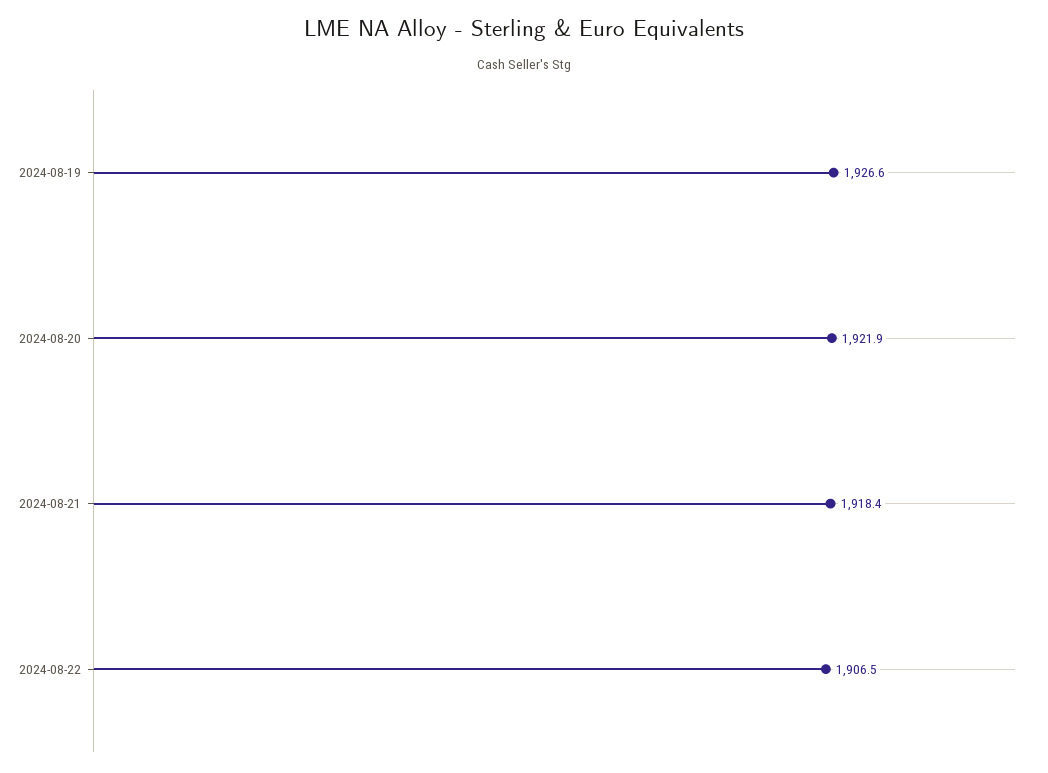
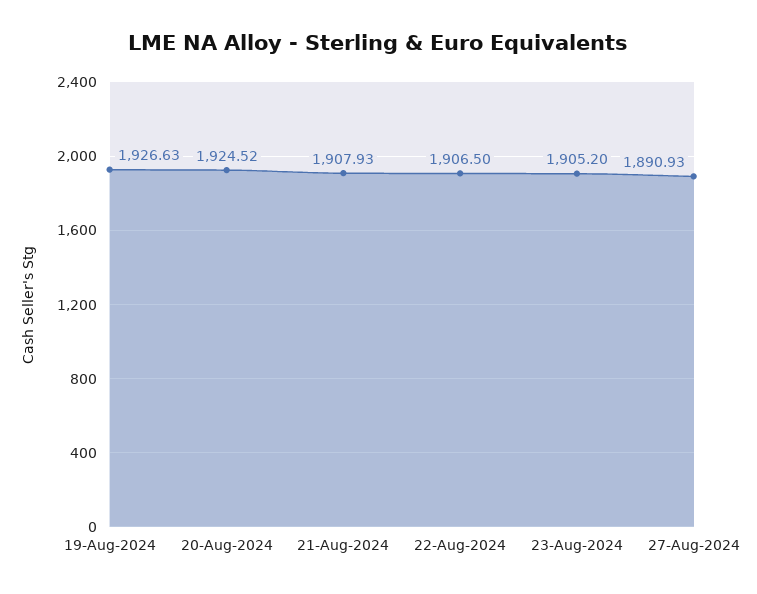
2024-08-20: 1921.9 -> 1924.52
2024-08-21: 1918.4 -> 1907.93
23-Aug-2024: none -> 1905.2
27-Aug-2024: none -> 1890.93

